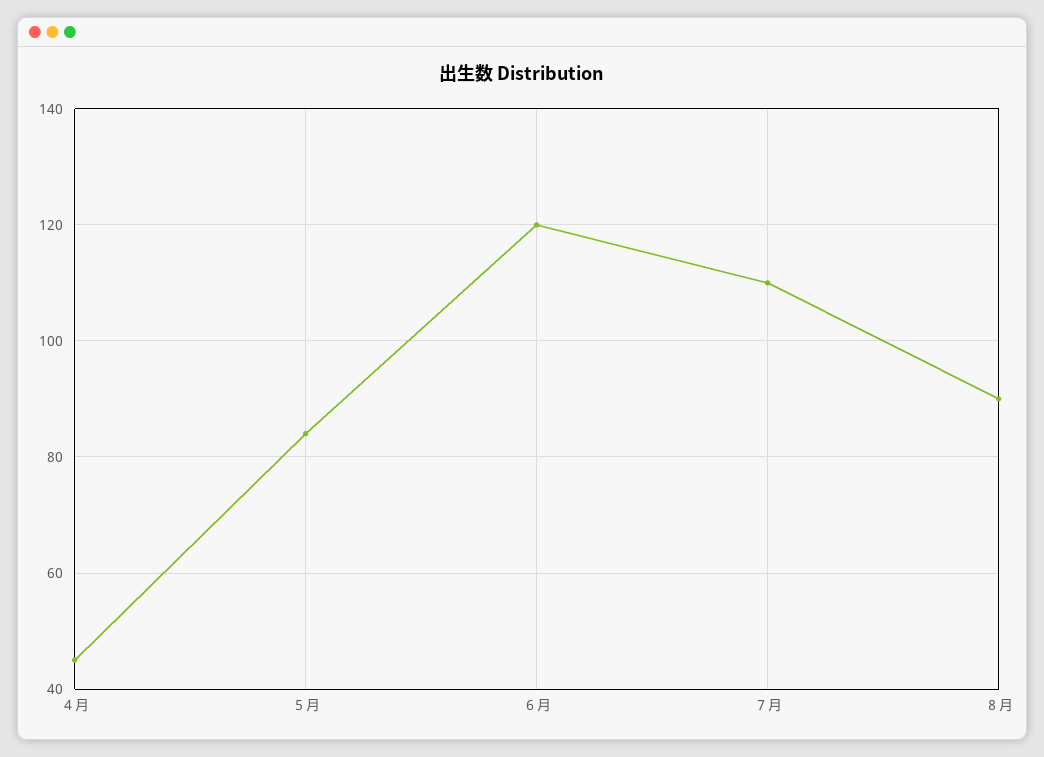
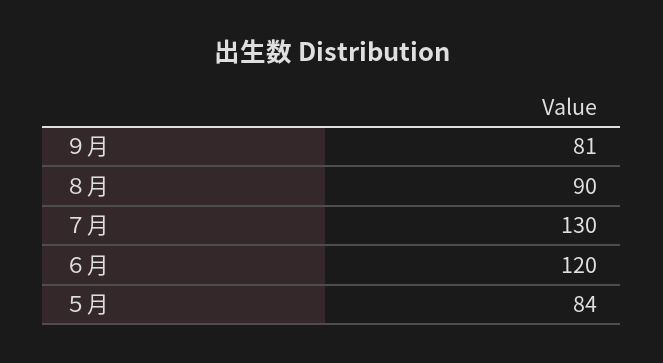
４月: 45 -> none
７月: 110 -> 130
９月: none -> 81

